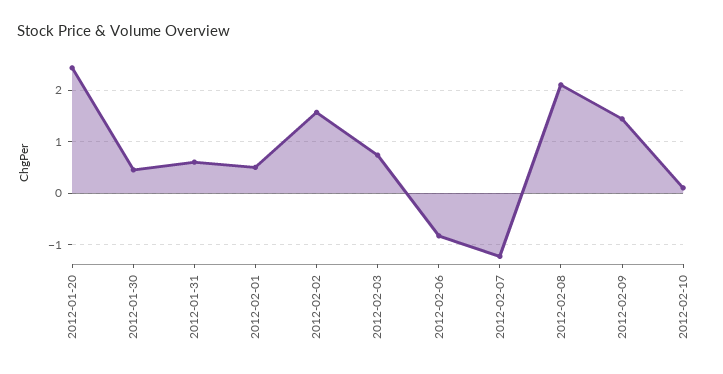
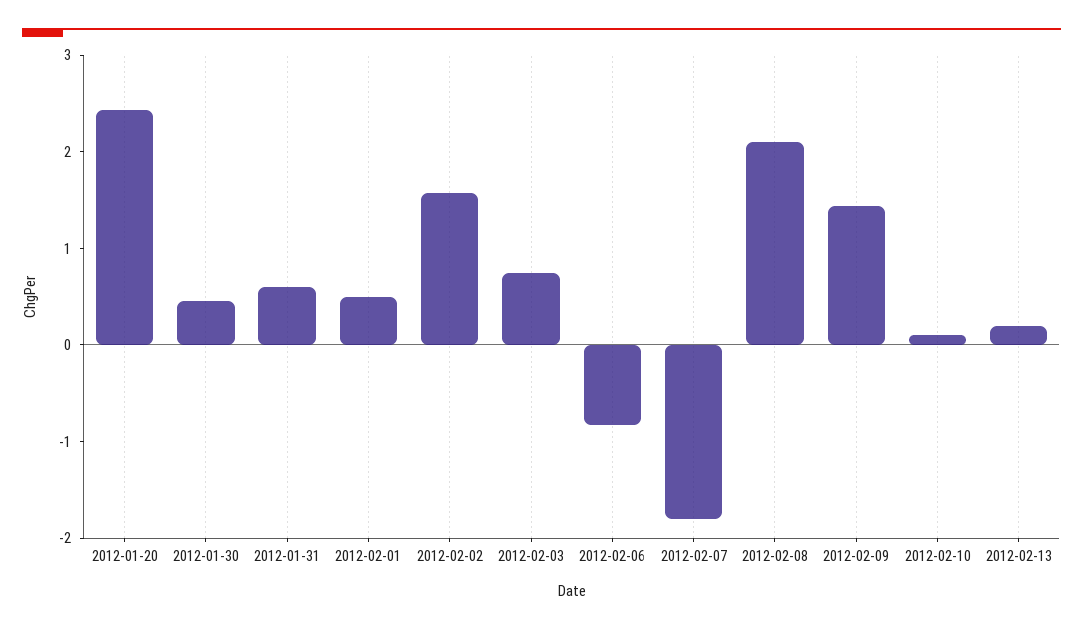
2012-02-07: -1.2 -> -1.8
2012-02-13: none -> 0.2

